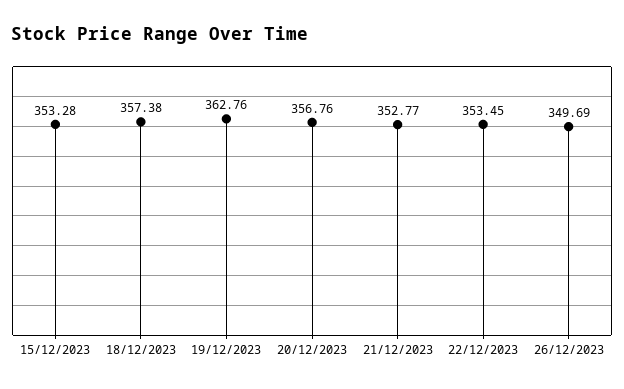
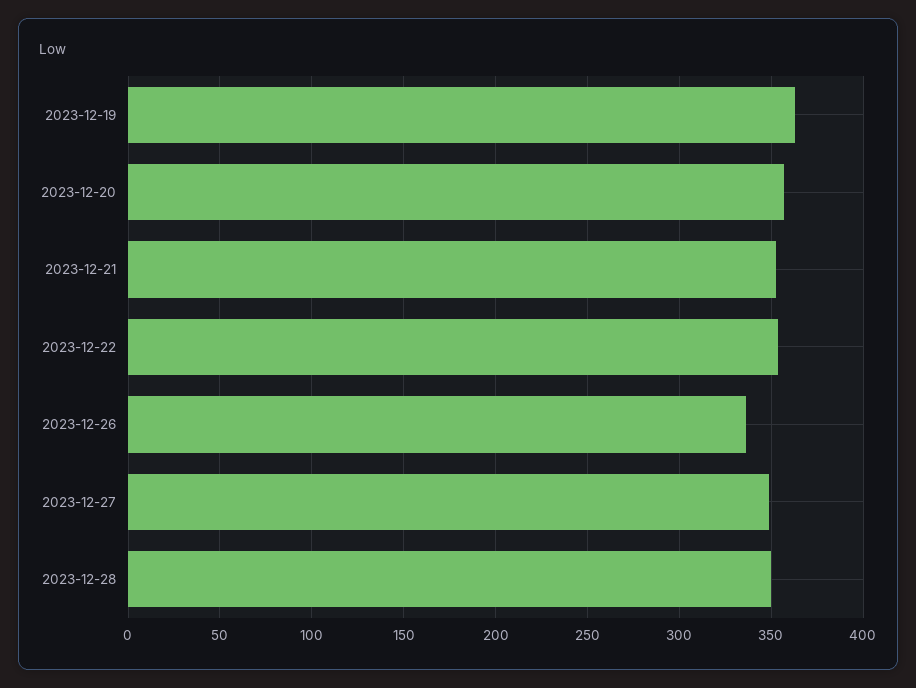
15/12/2023: 353.28 -> none
18/12/2023: 357.38 -> none
26/12/2023: 349.69 -> 335
2023-12-27: none -> 350
2023-12-28: none -> 350

